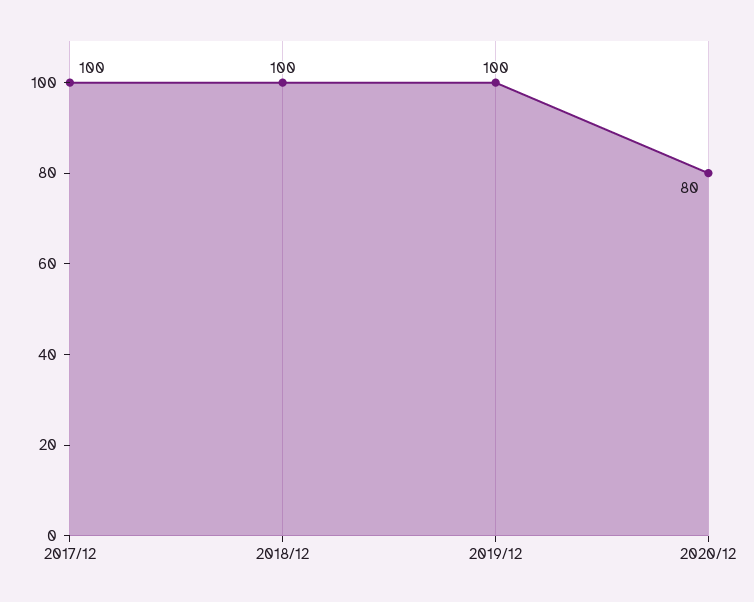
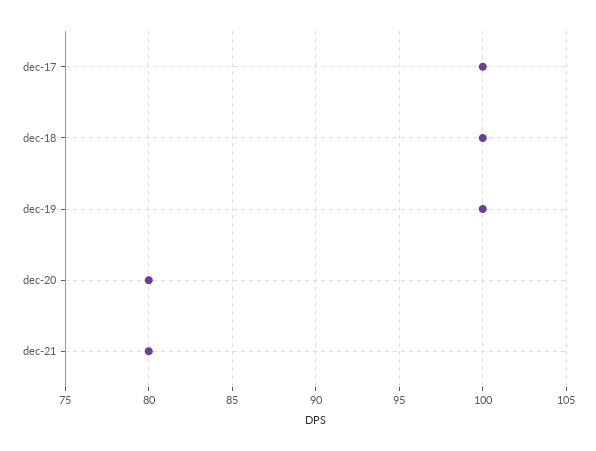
dec-21: none -> 80

